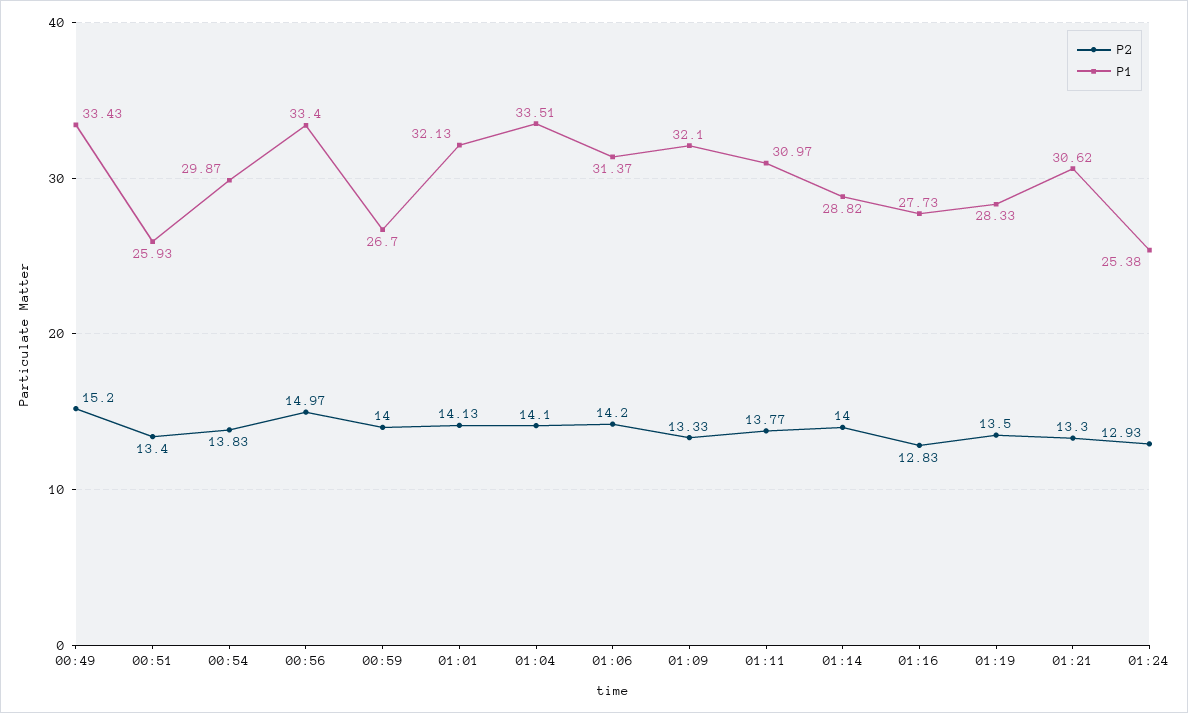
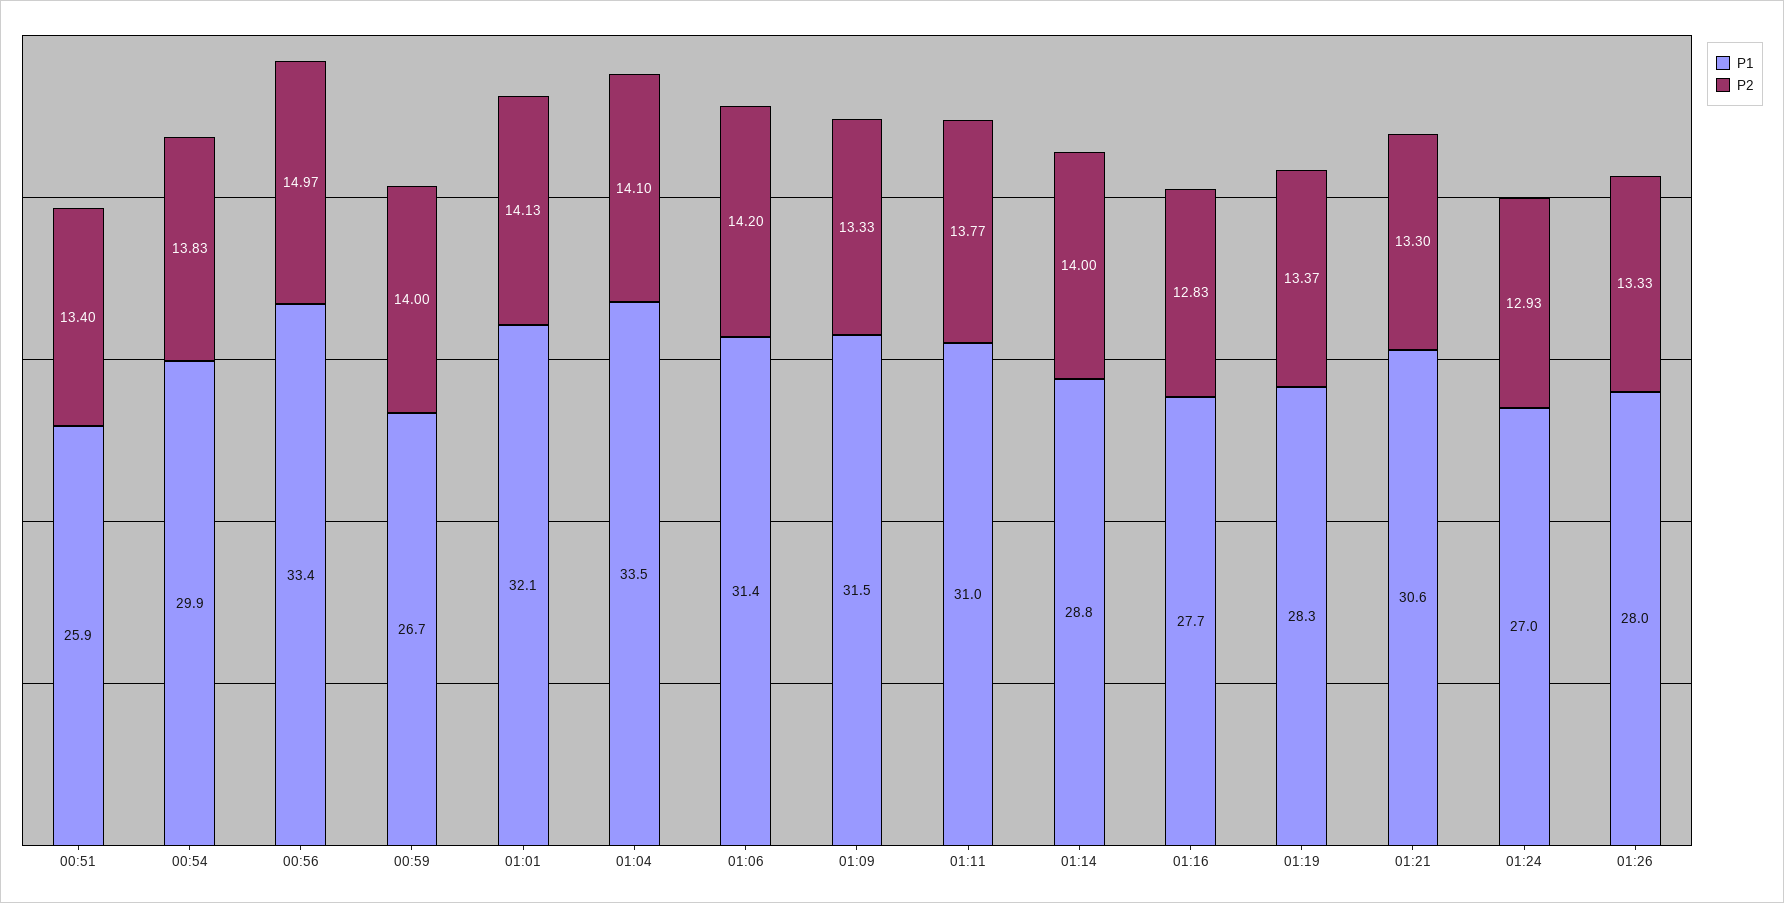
P2, 00:49: 15.2 -> none
P1, 00:49: 33.43 -> none
P1, 01:09: 32.1 -> 31.5
P2, 01:19: 13.5 -> 13.37
P1, 01:24: 25.38 -> 27
P1, 01:26: none -> 28
P2, 01:26: none -> 13.33

